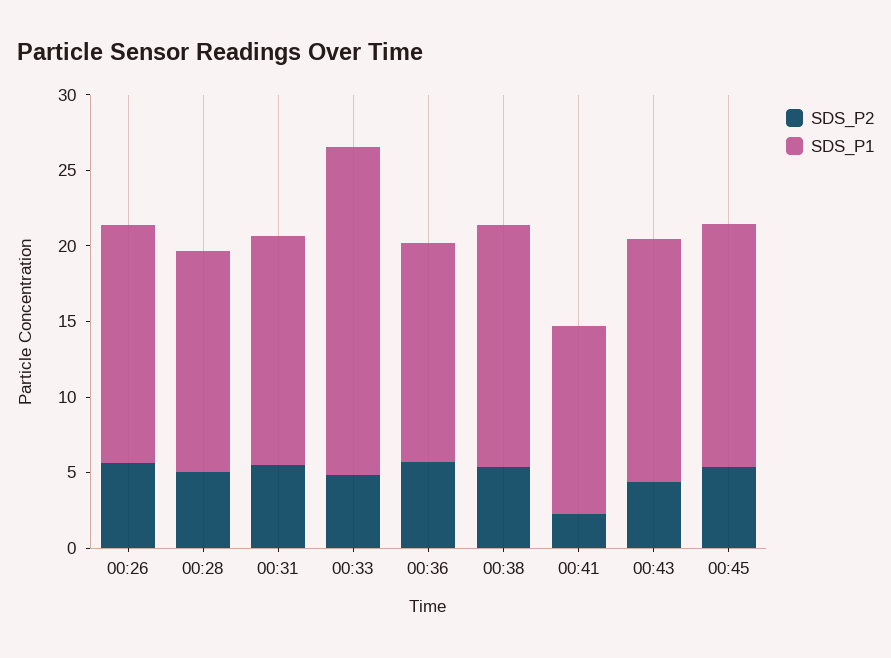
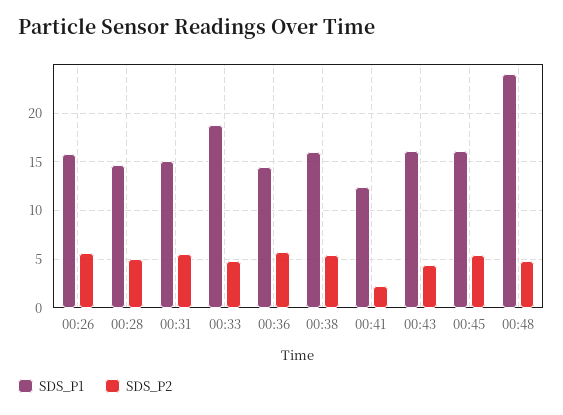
SDS_P1, 00:33: 22 -> 19
SDS_P1, 00:48: none -> 24
SDS_P2, 00:48: none -> 5

